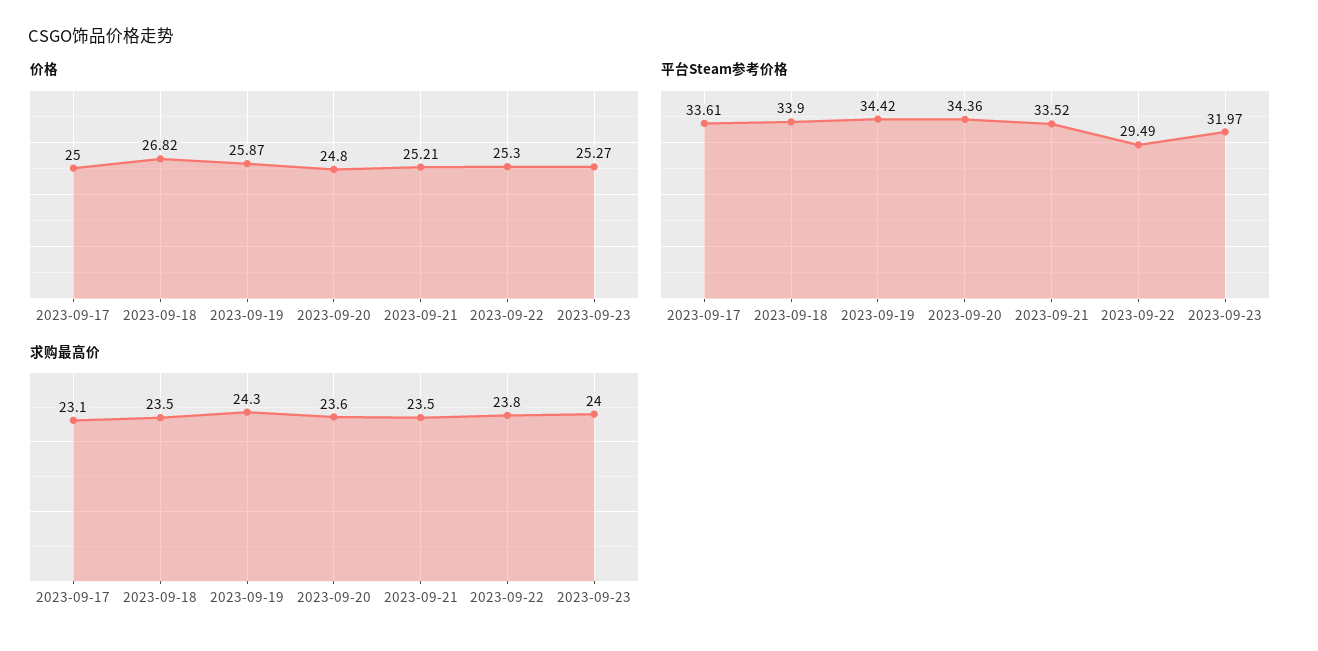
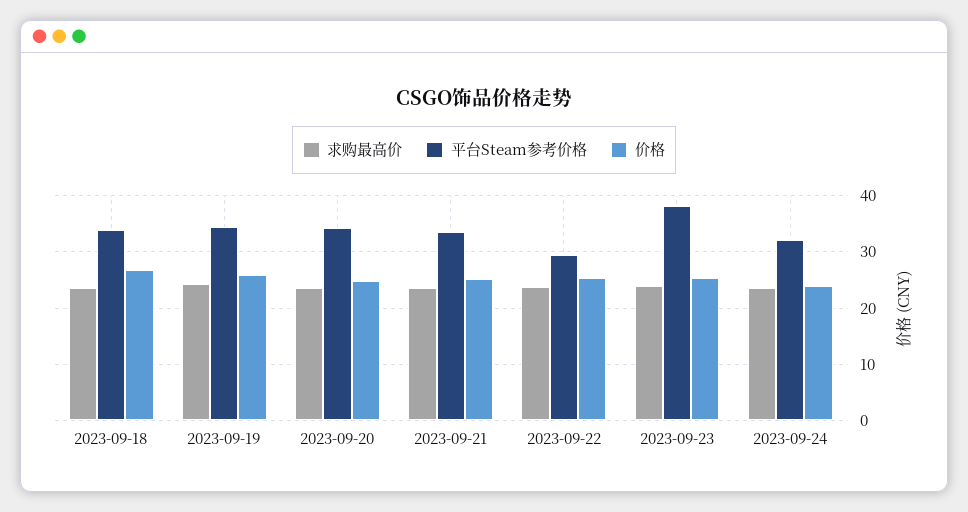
价格, 2023-09-17: 25 -> none
平台Steam参考价格, 2023-09-17: 33.61 -> none
平台Steam参考价格, 2023-09-23: 31.97 -> 38
求购最高价, 2023-09-17: 23.1 -> none
求购最高价, 2023-09-24: none -> 24
平台Steam参考价格, 2023-09-24: none -> 32
价格, 2023-09-24: none -> 24

